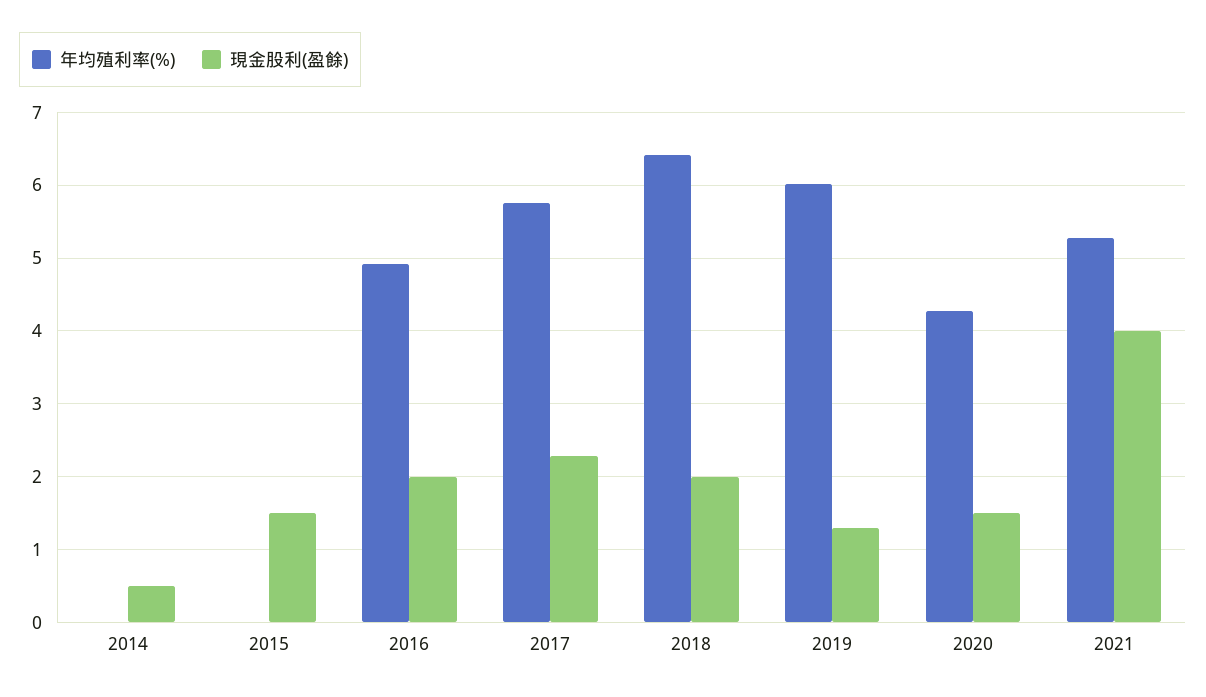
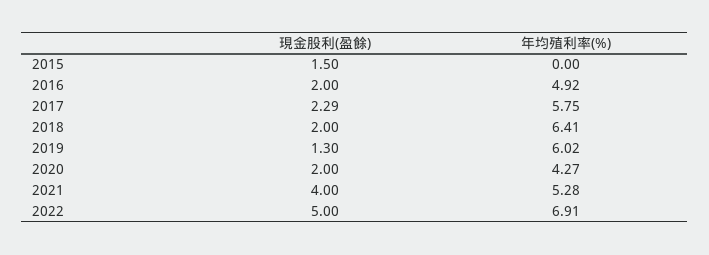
年均殖利率(%), 2014: 0 -> none
現金股利(盈餘), 2014: 0.5 -> none
現金股利(盈餘), 2020: 1.5 -> 2
現金股利(盈餘), 2022: none -> 5
年均殖利率(%), 2022: none -> 6.91

